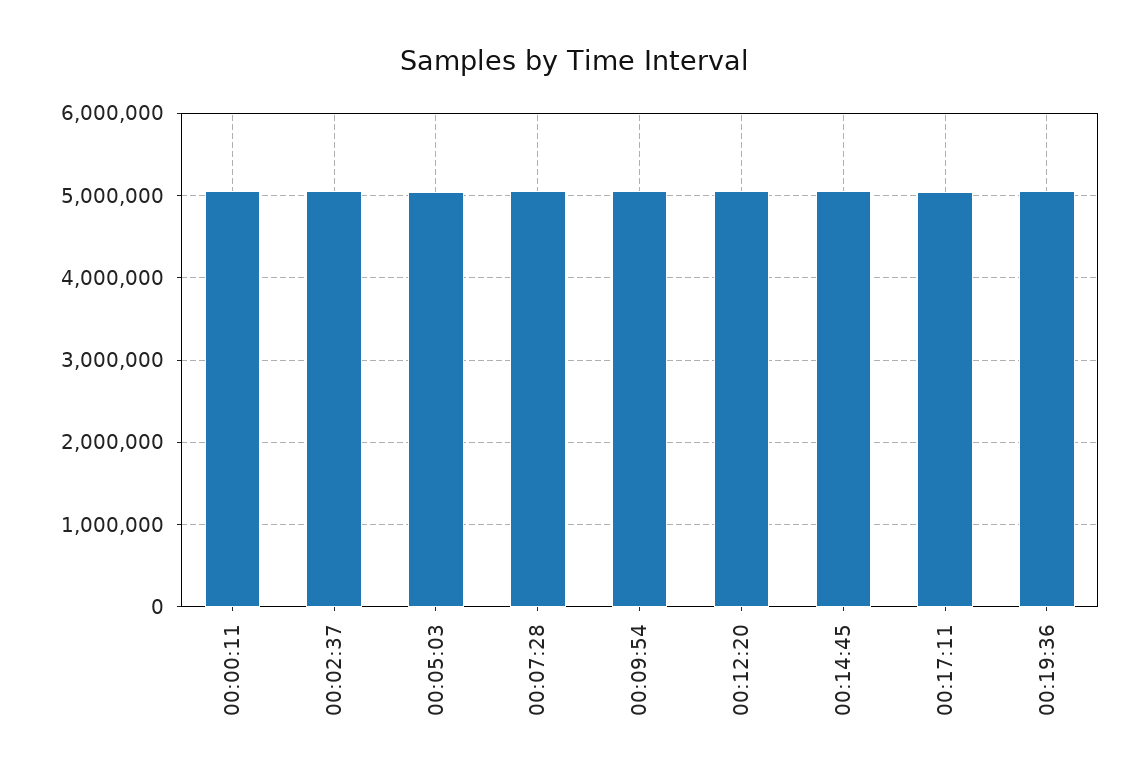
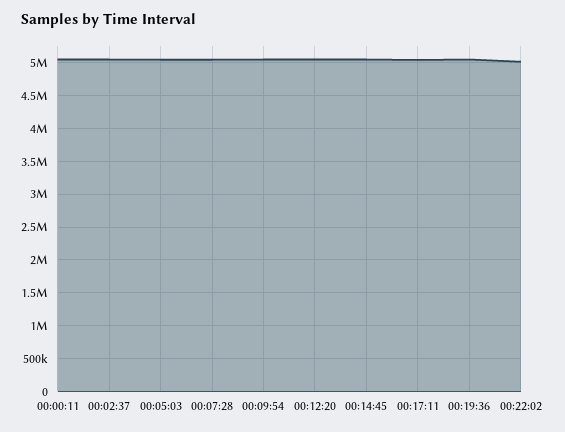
00:22:02: none -> 5000000

